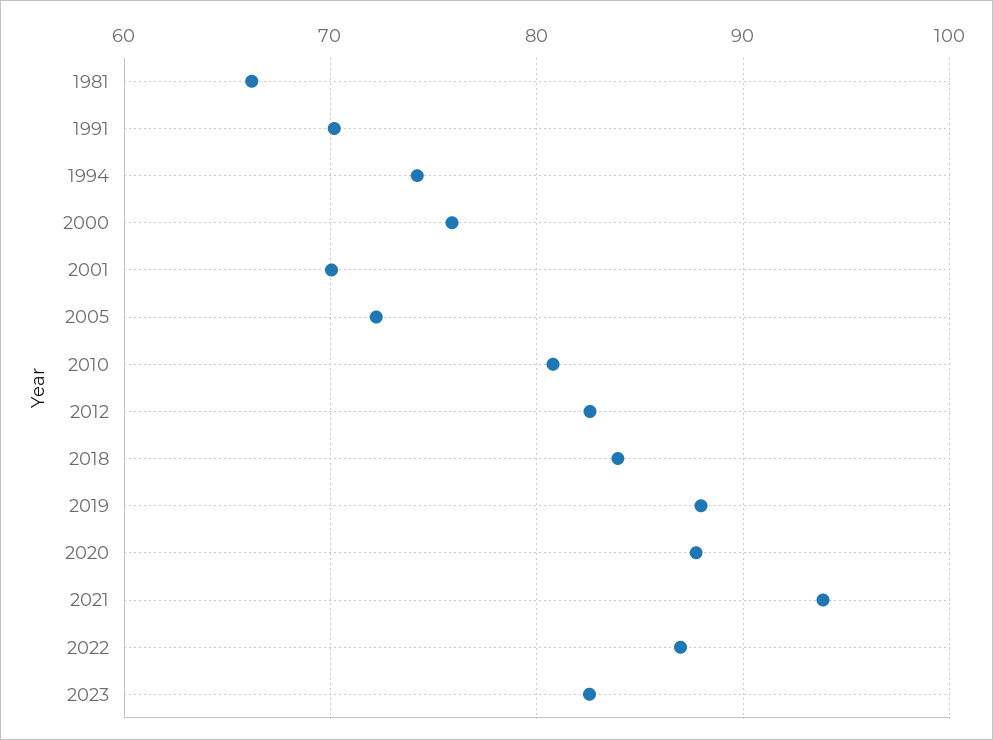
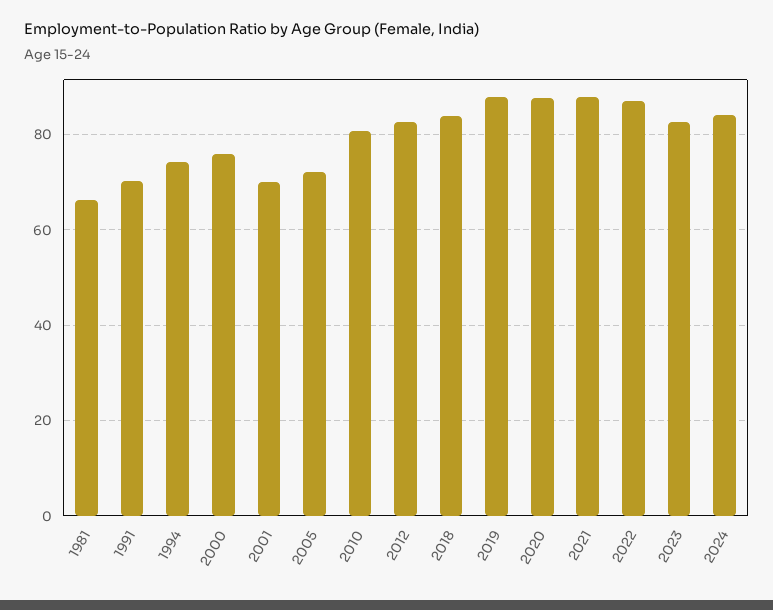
2021: 94 -> 88
2024: none -> 84

